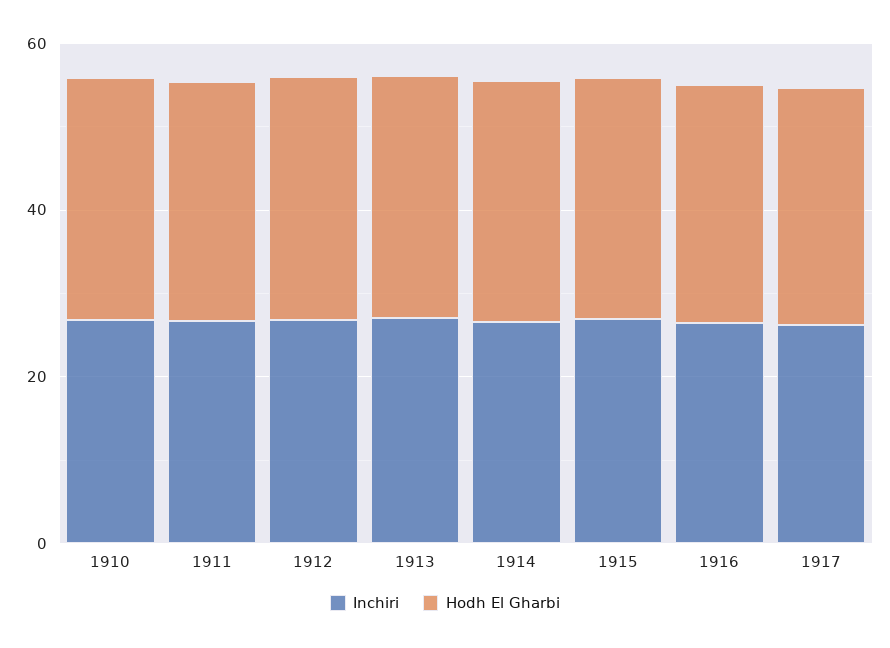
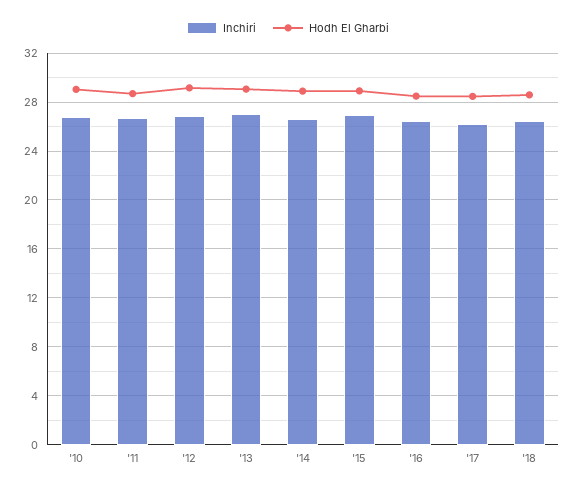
Inchiri, '18: none -> 26.5
Hodh El Gharbi, '18: none -> 28.5

